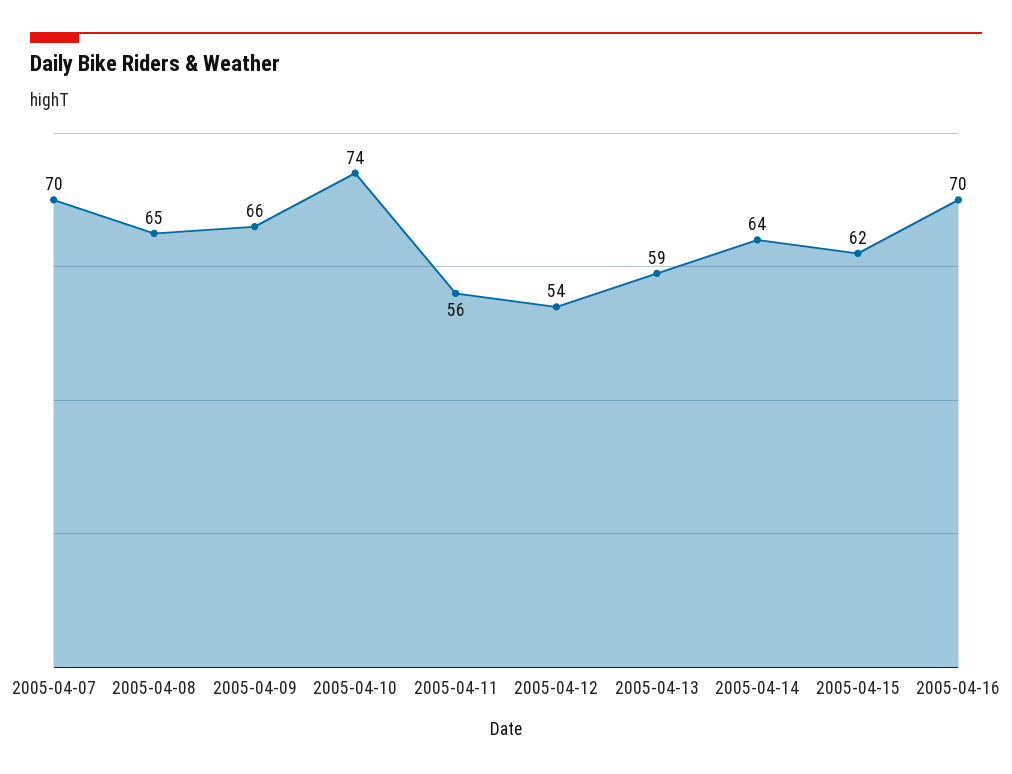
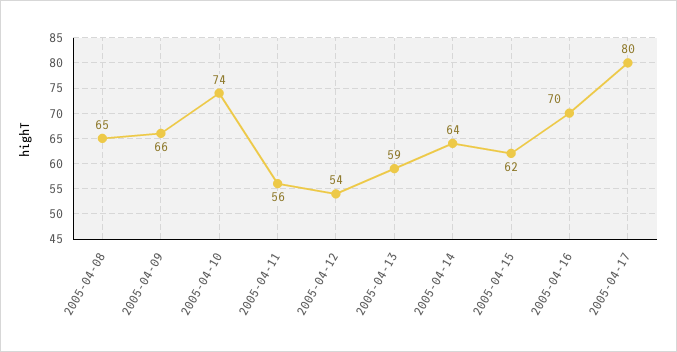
2005-04-07: 70 -> none
2005-04-17: none -> 80

